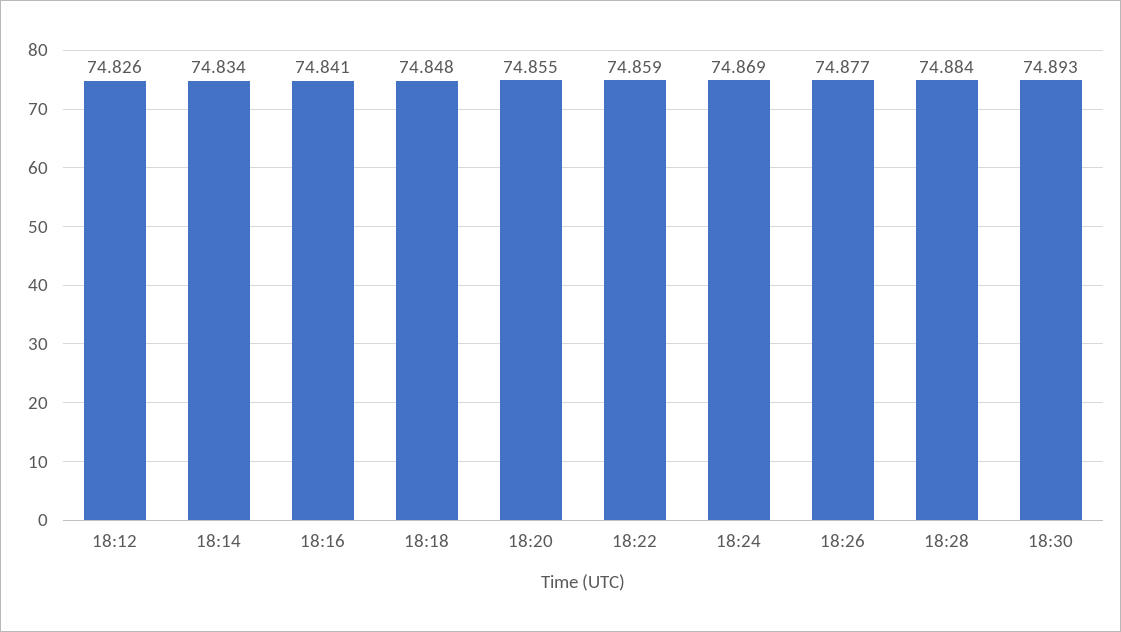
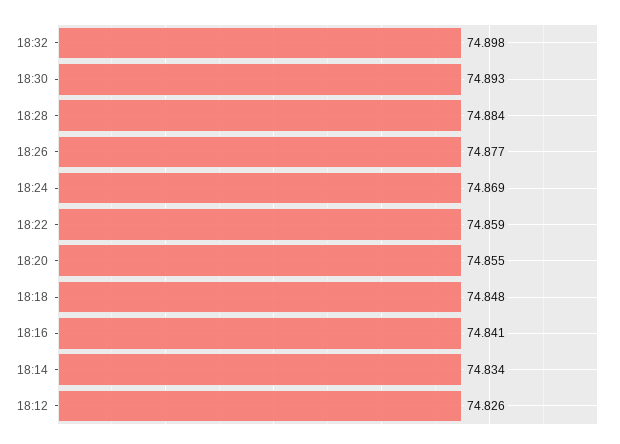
18:32: none -> 74.898

